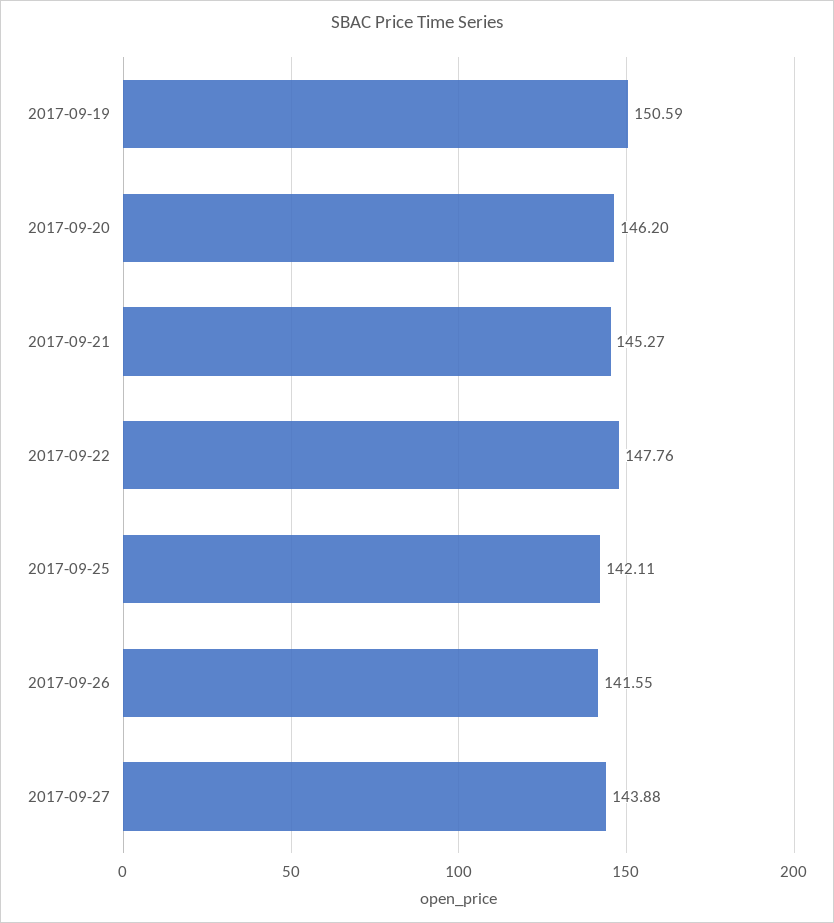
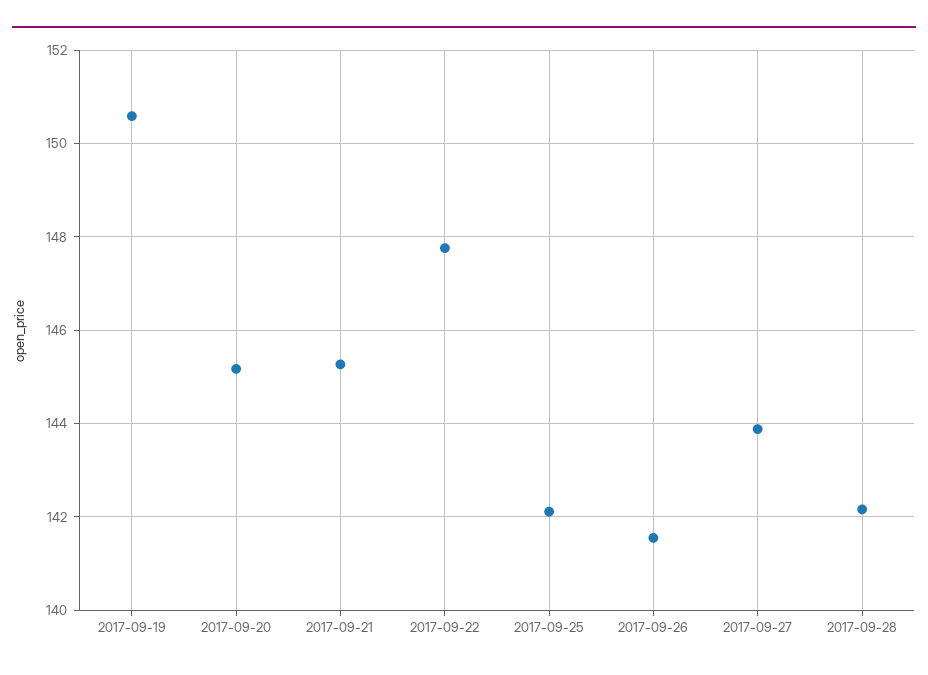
2017-09-20: 146.2 -> 145.2
2017-09-28: none -> 142.2

